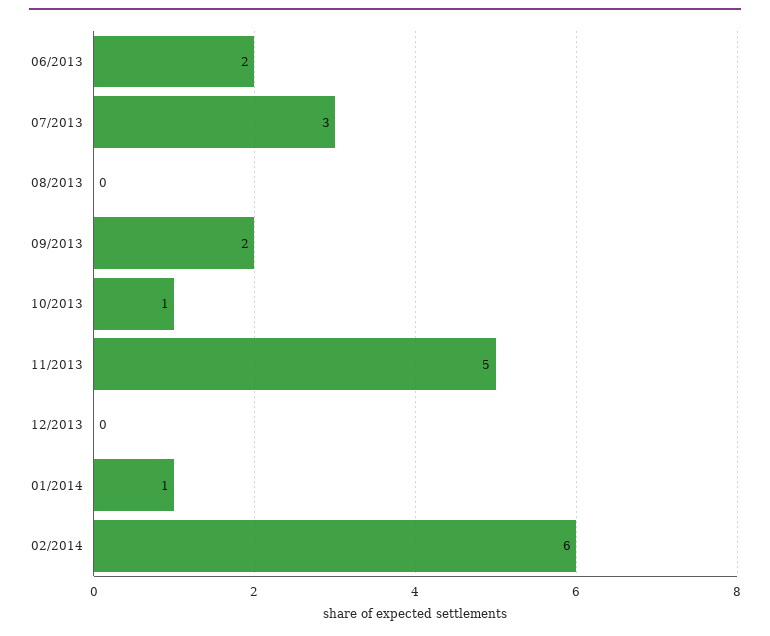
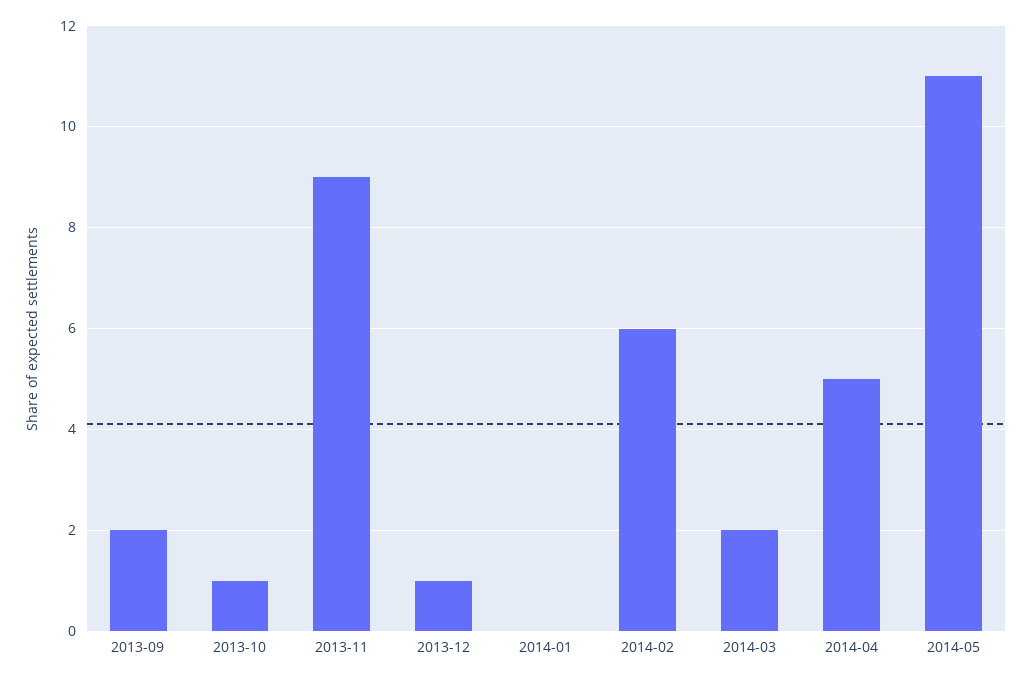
06/2013: 2 -> none
07/2013: 3 -> none
08/2013: 0 -> none
11/2013: 5 -> 9
12/2013: 0 -> 1
01/2014: 1 -> 0
2014-03: none -> 2
2014-04: none -> 5
2014-05: none -> 11

